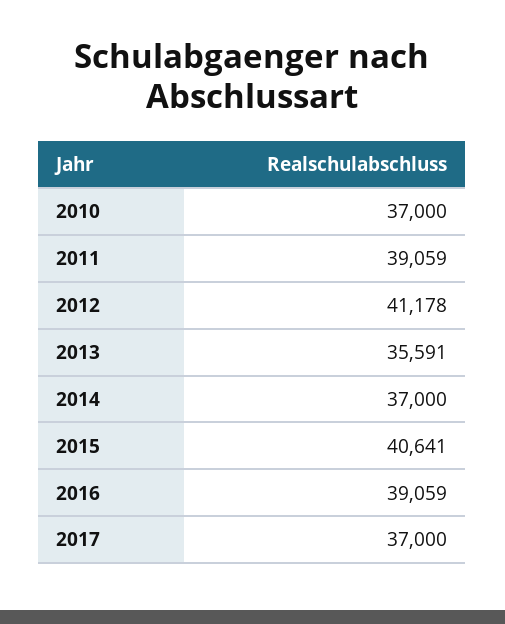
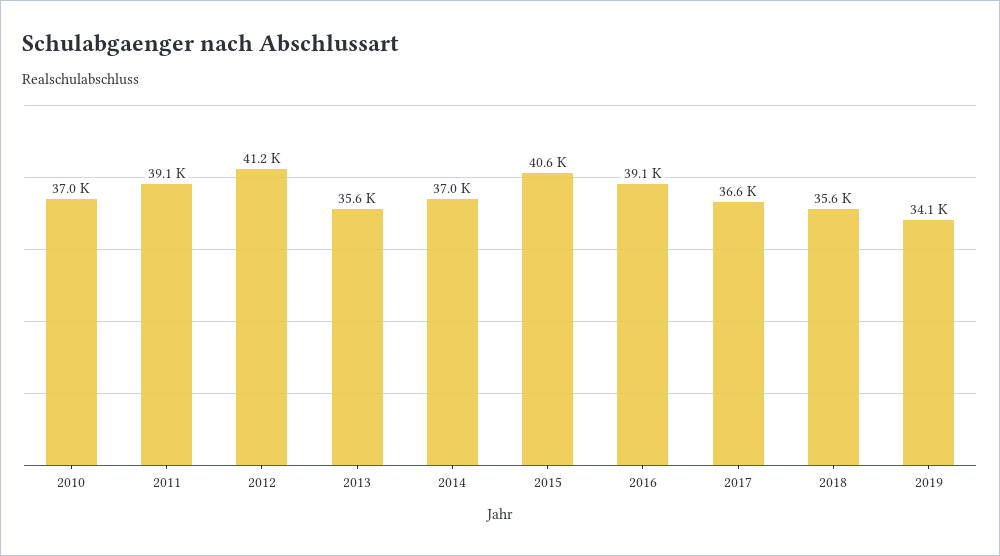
2017: 37000 -> 36600
2018: none -> 35600
2019: none -> 34100

